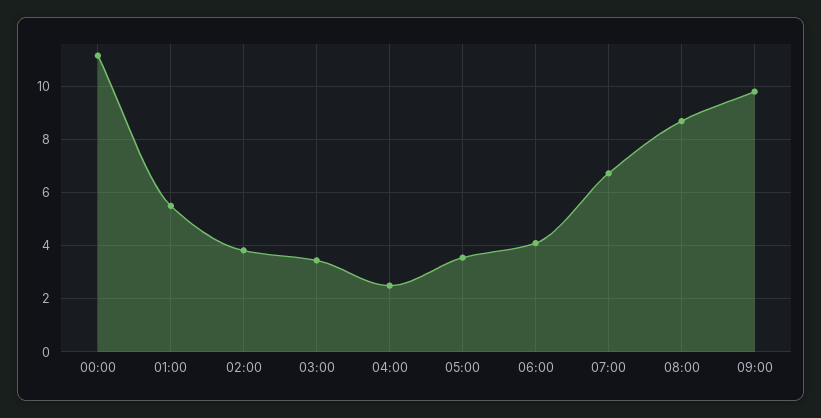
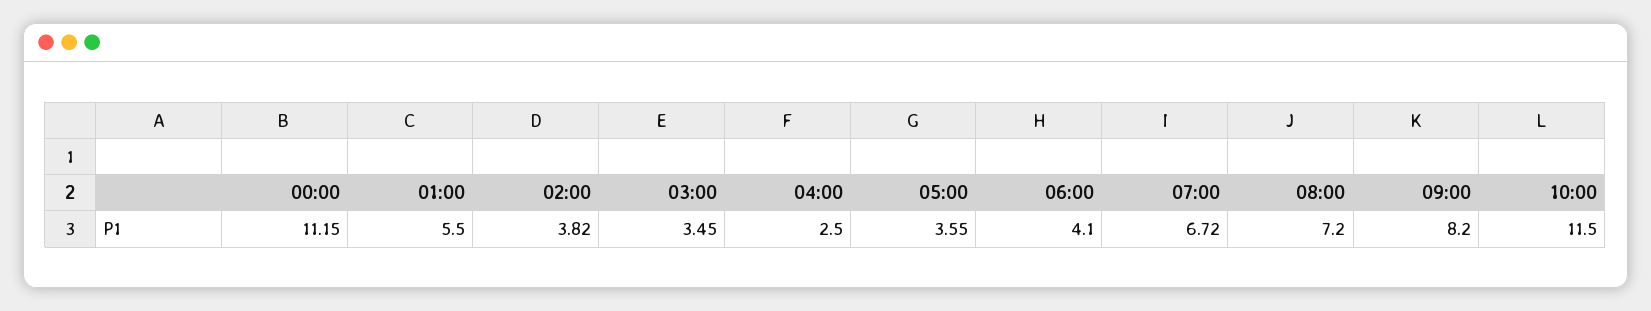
08:00: 8.75 -> 7.2
09:00: 9.75 -> 8.2
10:00: none -> 11.5

